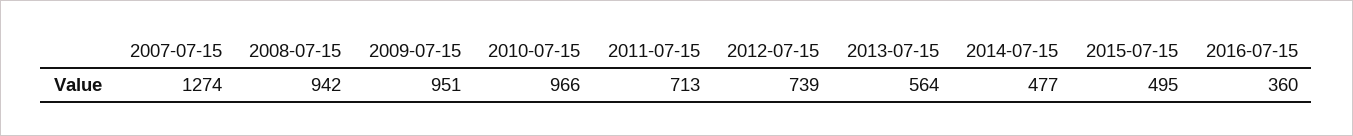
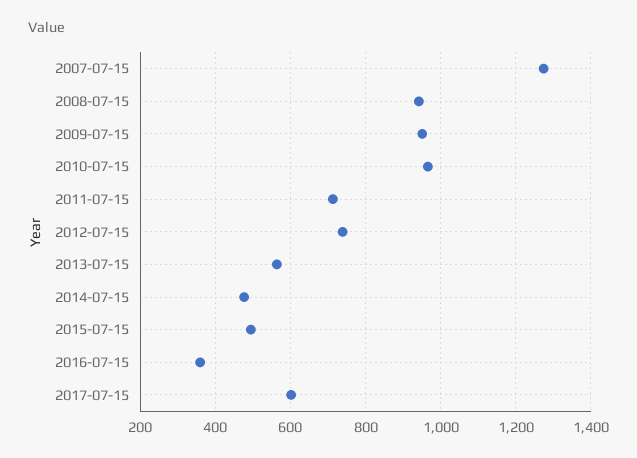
2017-07-15: none -> 600

